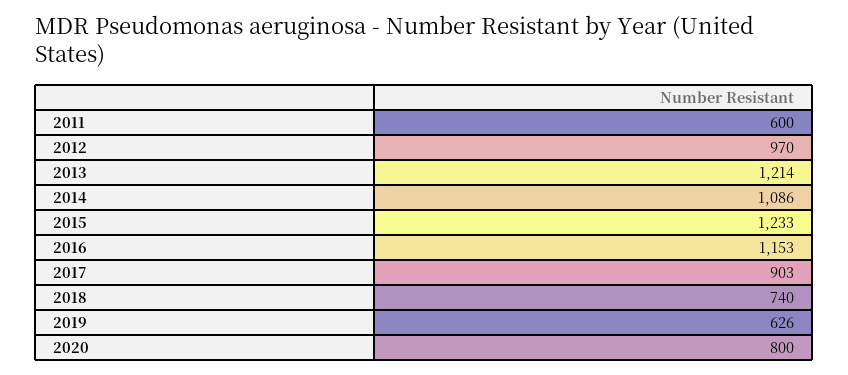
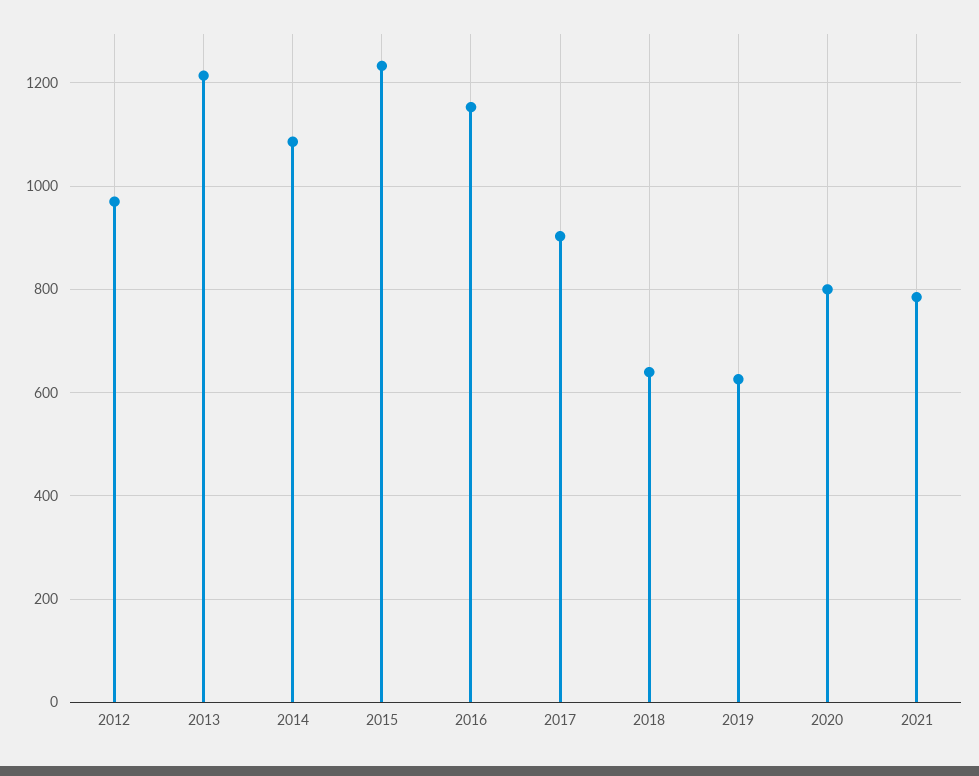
2011: 600 -> none
2018: 740 -> 640
2021: none -> 780

